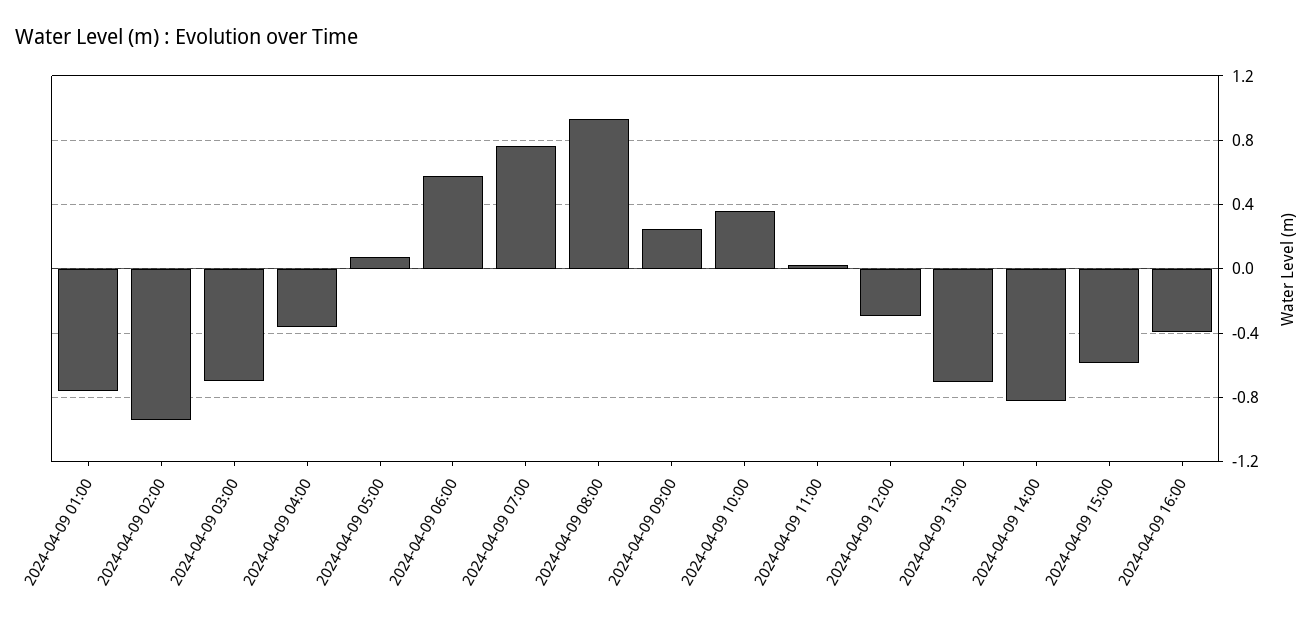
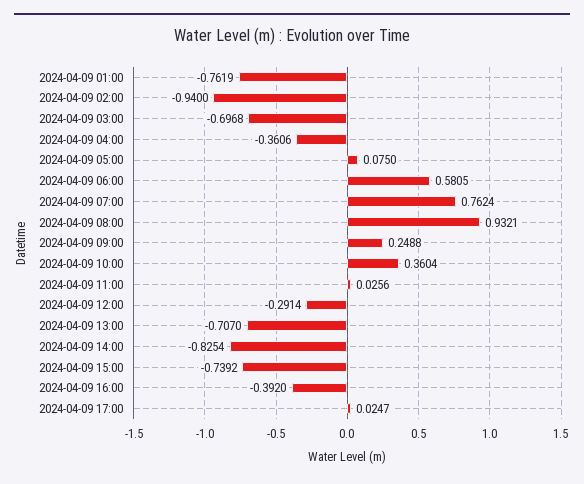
2024-04-09 15:00: -0.6 -> -0.7392
2024-04-09 17:00: none -> 0.0247

